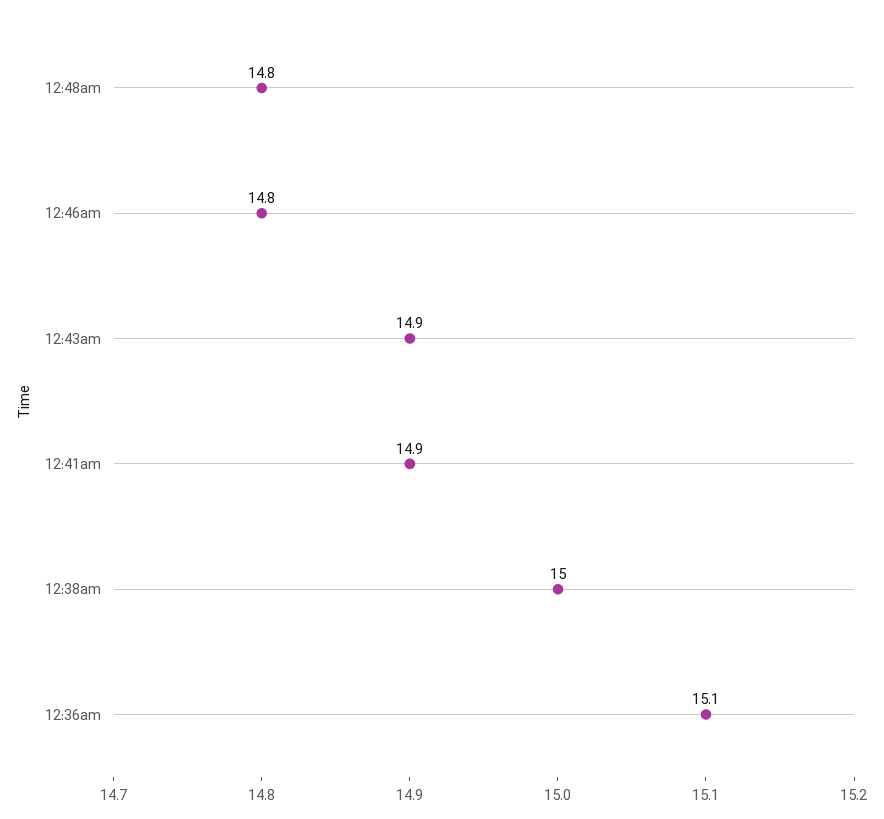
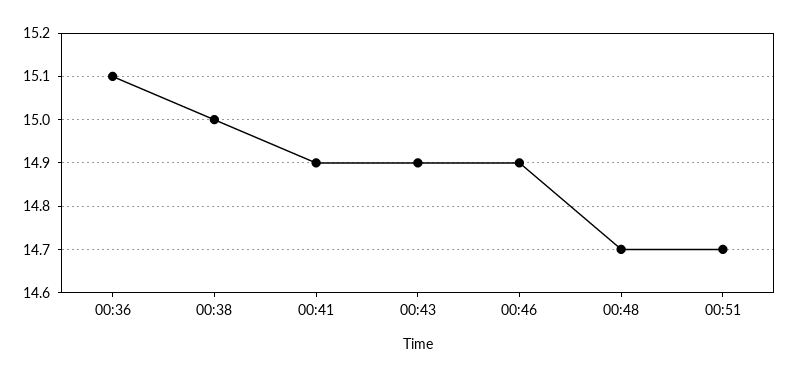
12:48am: 14.8 -> 14.7
12:46am: 14.8 -> 14.9
00:51: none -> 14.7

